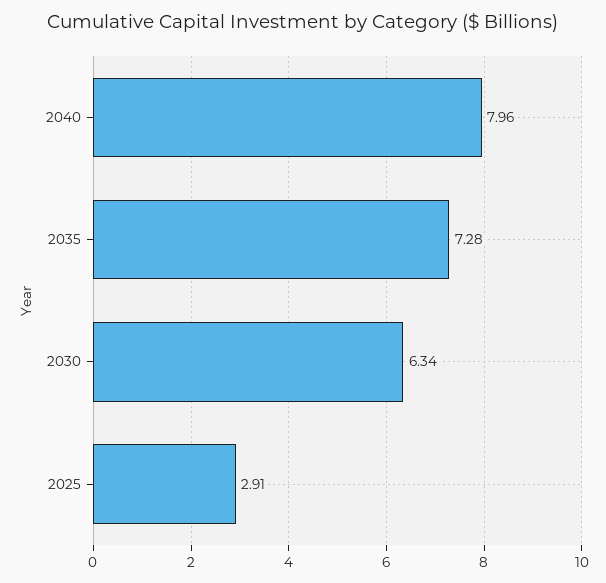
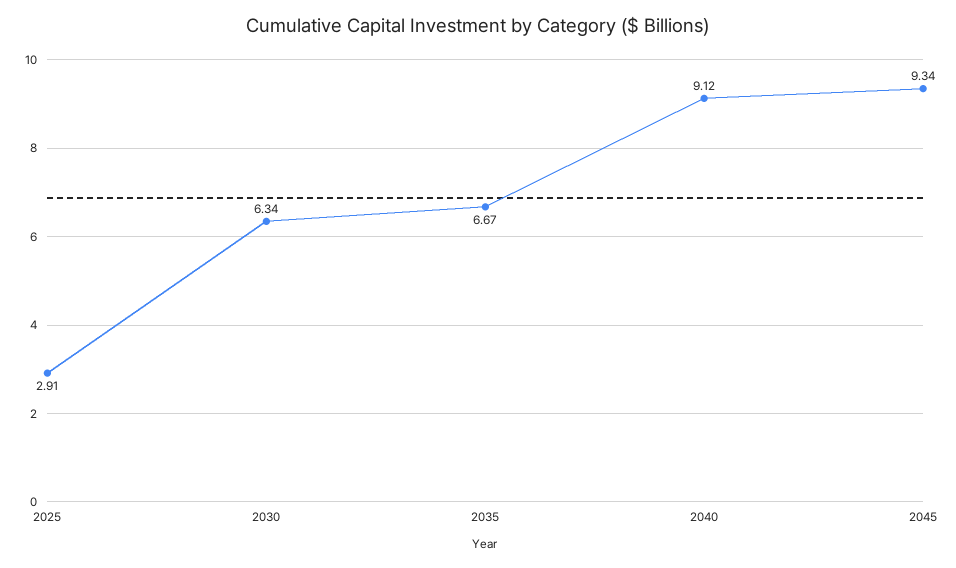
2040: 7.96 -> 9.12
2035: 7.28 -> 6.67
2045: none -> 9.34

